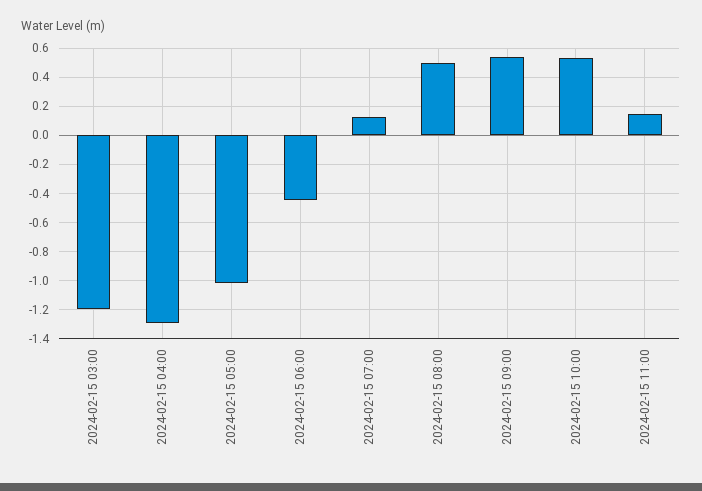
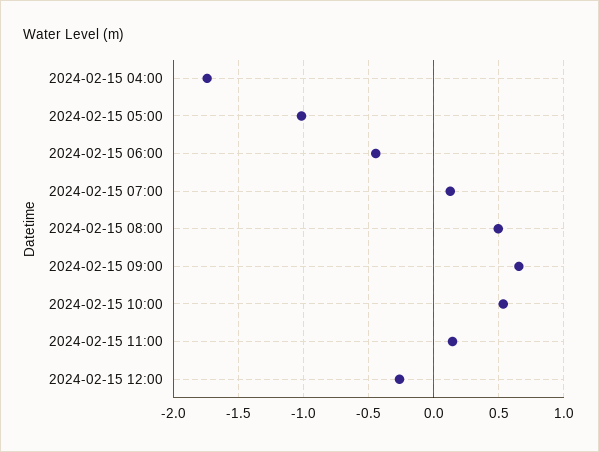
2024-02-15 03:00: -1.2 -> none
2024-02-15 04:00: -1.3 -> -1.75
2024-02-15 09:00: 0.55 -> 0.65
2024-02-15 12:00: none -> -0.25

